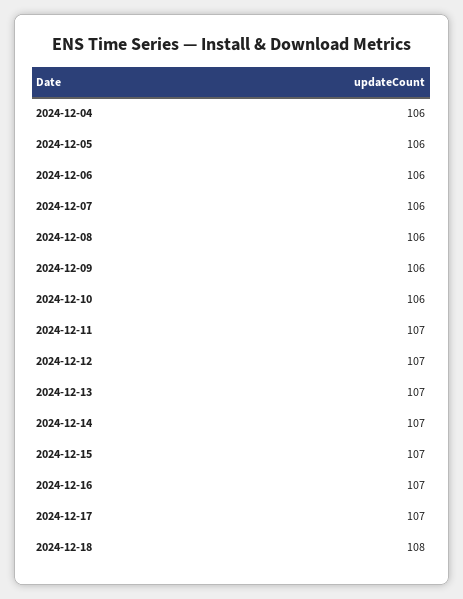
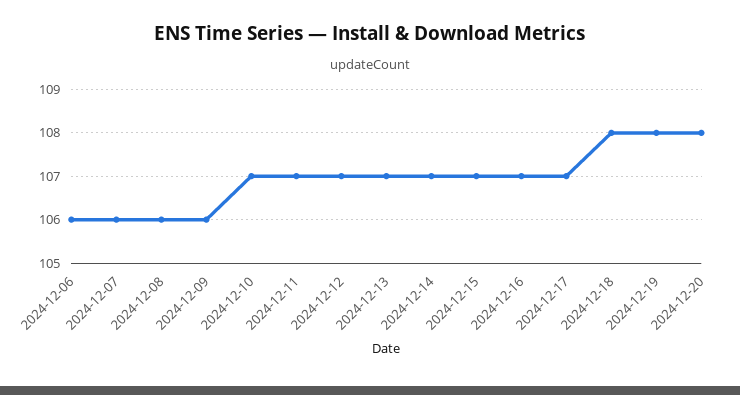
2024-12-04: 106 -> none
2024-12-05: 106 -> none
2024-12-10: 106 -> 107
2024-12-19: none -> 108
2024-12-20: none -> 108

